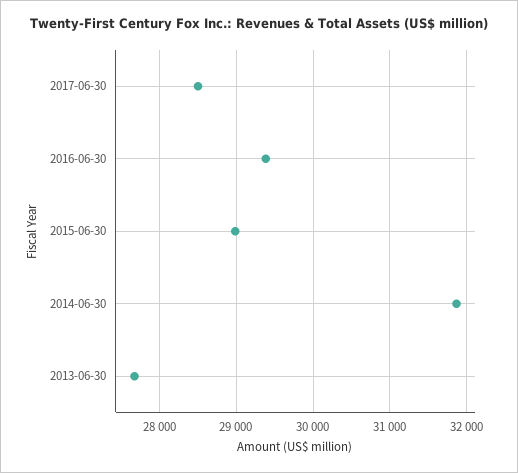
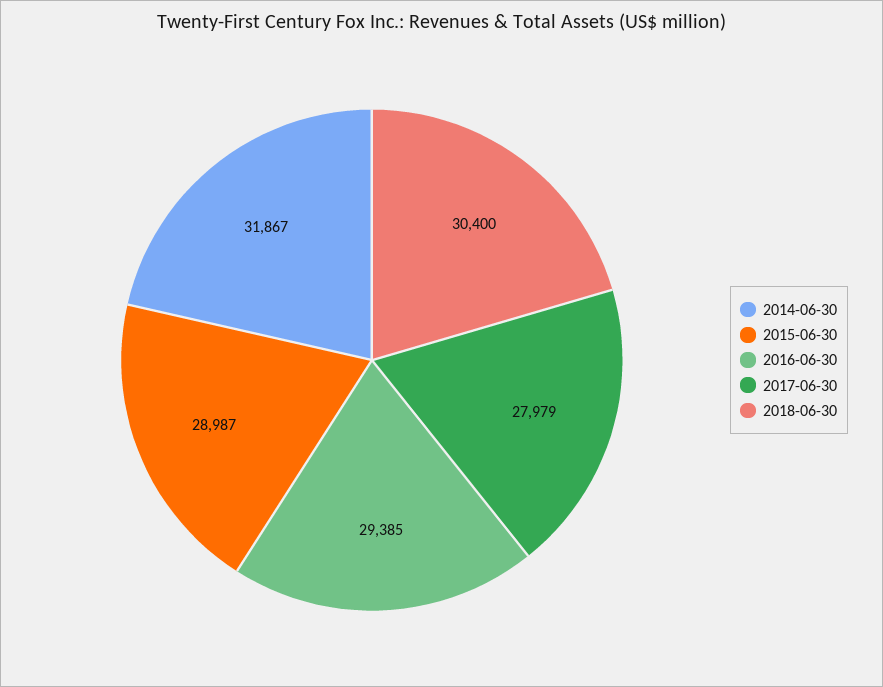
2017-06-30: 28500 -> 27979
2013-06-30: 27700 -> none
2018-06-30: none -> 30400

